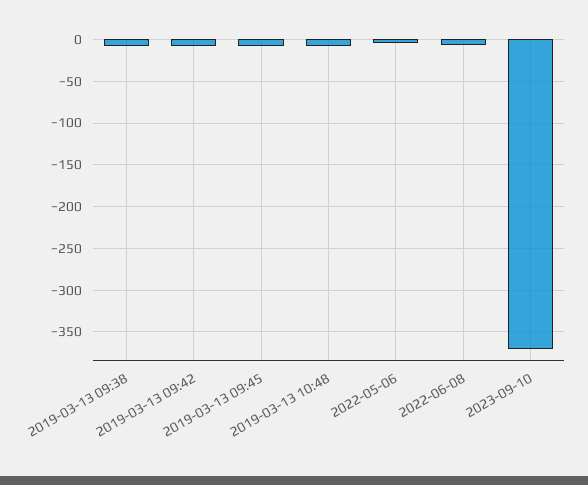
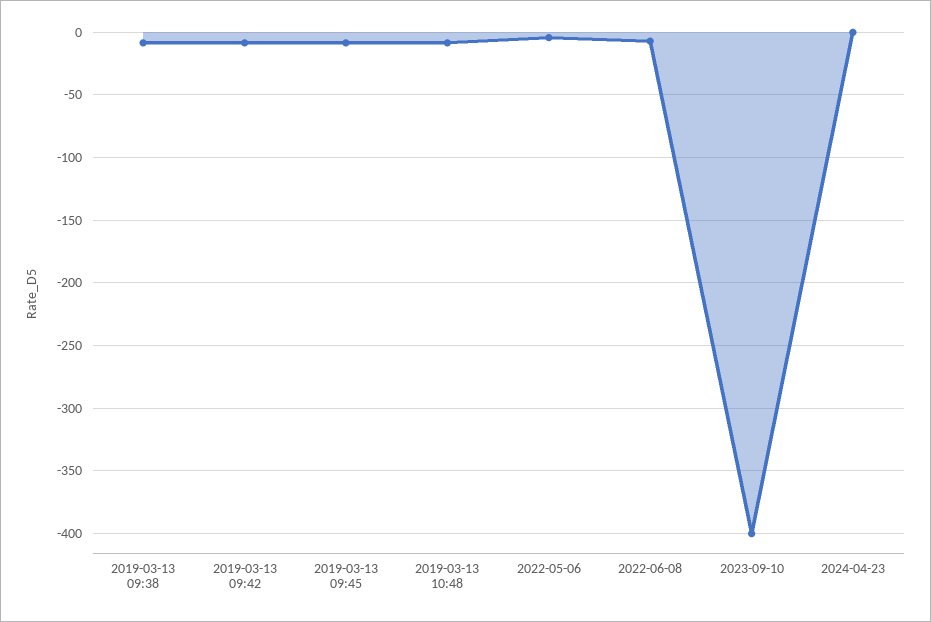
2023-09-10: -370 -> -400
2024-04-23: none -> 0

